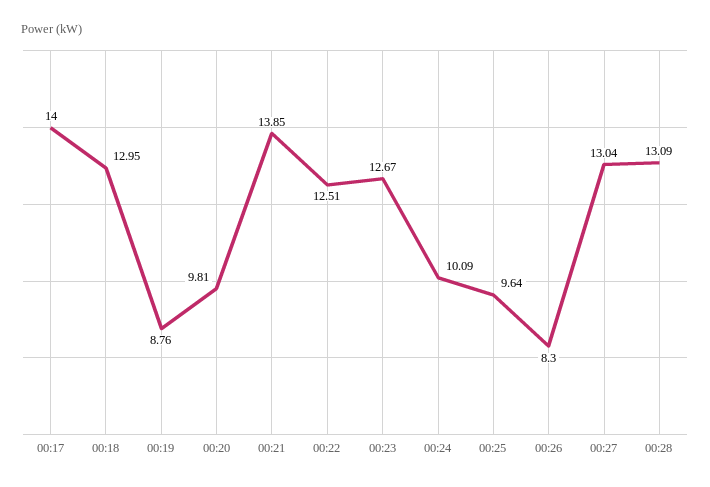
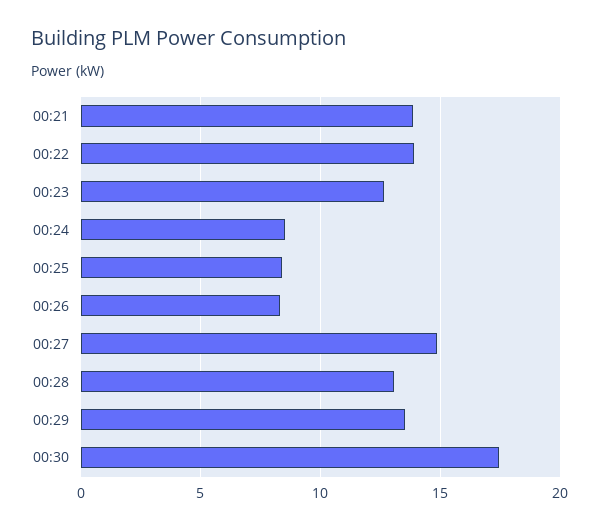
00:17: 14 -> none
00:18: 12.95 -> none
00:19: 8.76 -> none
00:20: 9.81 -> none
00:22: 12.51 -> 14
00:24: 10.09 -> 8.5
00:25: 9.64 -> 8.5
00:27: 13.04 -> 15
00:29: none -> 13.5
00:30: none -> 17.5

